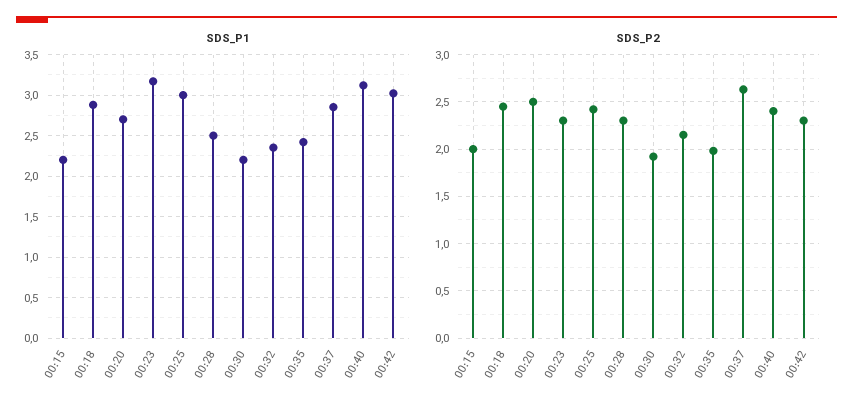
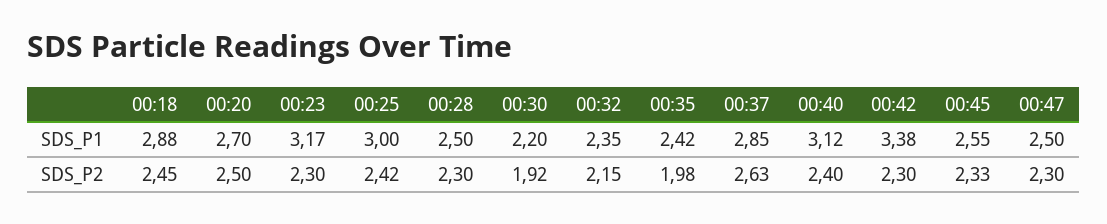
SDS_P1, 00:15: 2.2 -> none
SDS_P1, 00:42: 3 -> 3.38
SDS_P2, 00:15: 2 -> none
SDS_P1, 00:45: none -> 2.55
SDS_P1, 00:47: none -> 2.5
SDS_P2, 00:45: none -> 2.33
SDS_P2, 00:47: none -> 2.3

